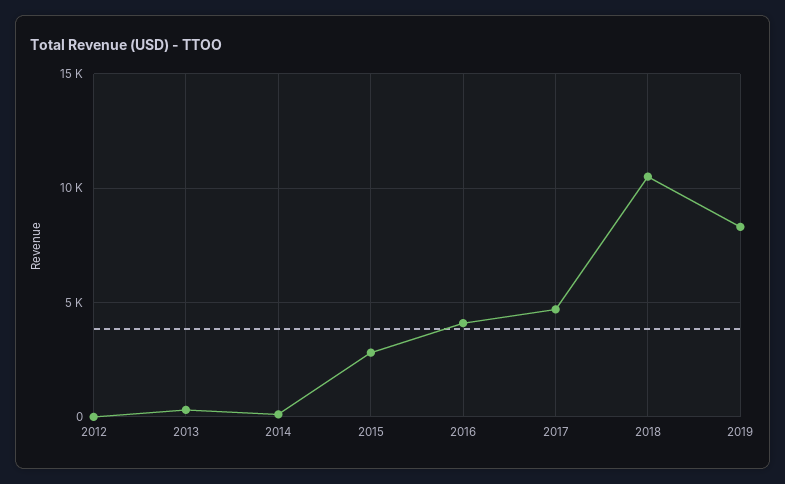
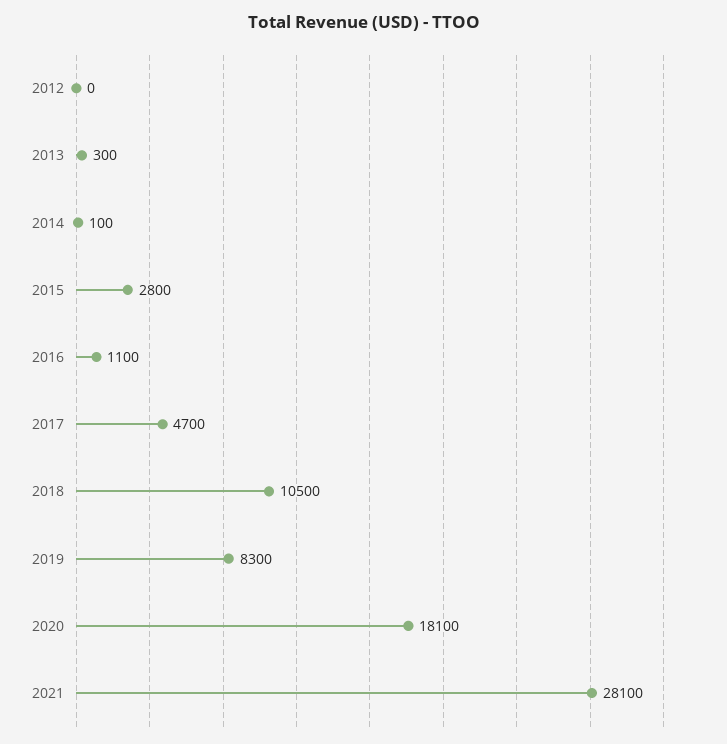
2016: 4000 -> 1100
2020: none -> 18100
2021: none -> 28100

